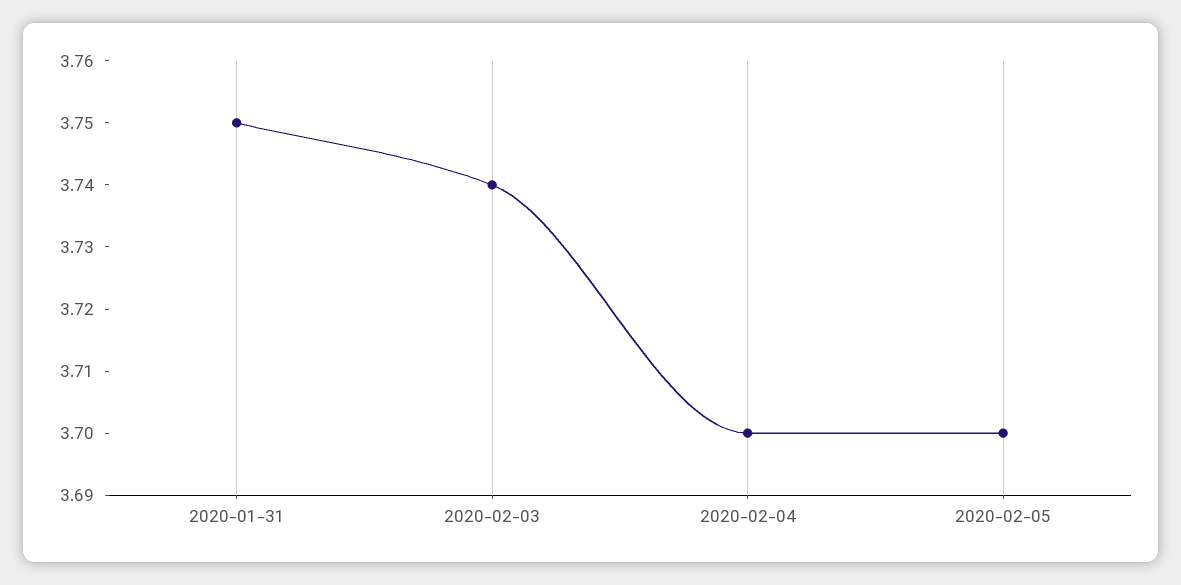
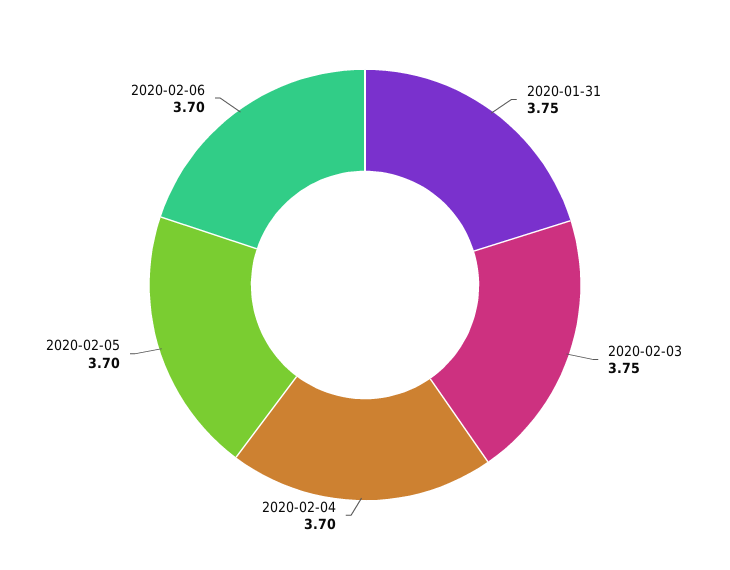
2020-02-03: 3.74 -> 3.75
2020-02-06: none -> 3.7

